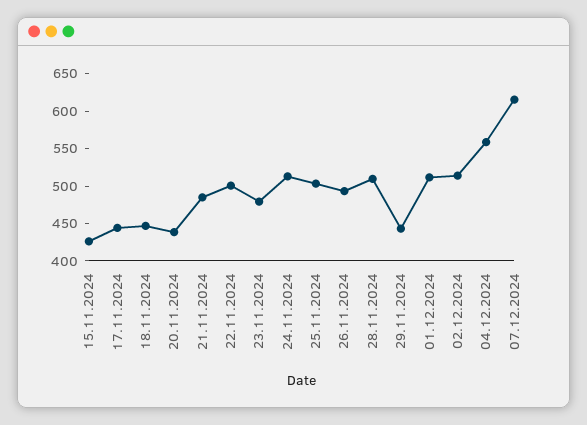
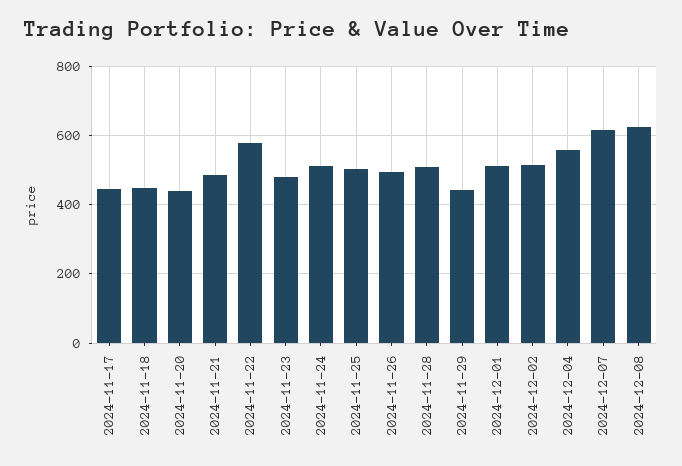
15.11.2024: 425 -> none
22.11.2024: 500 -> 580
2024-12-08: none -> 620

